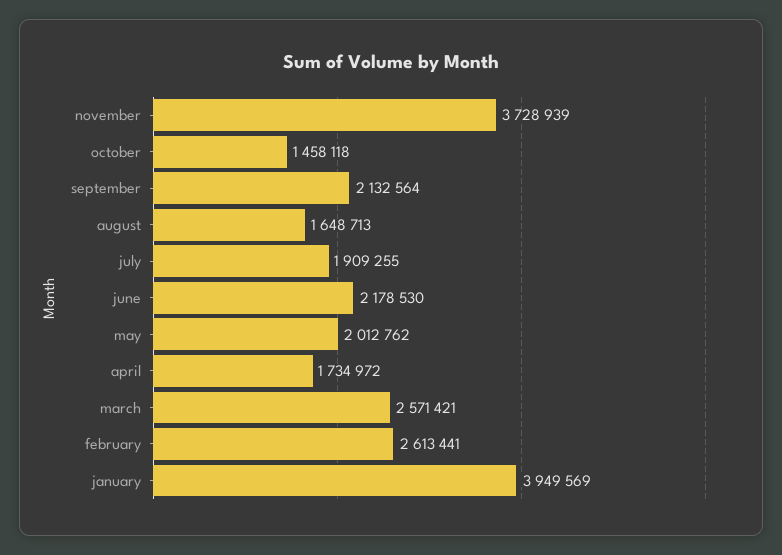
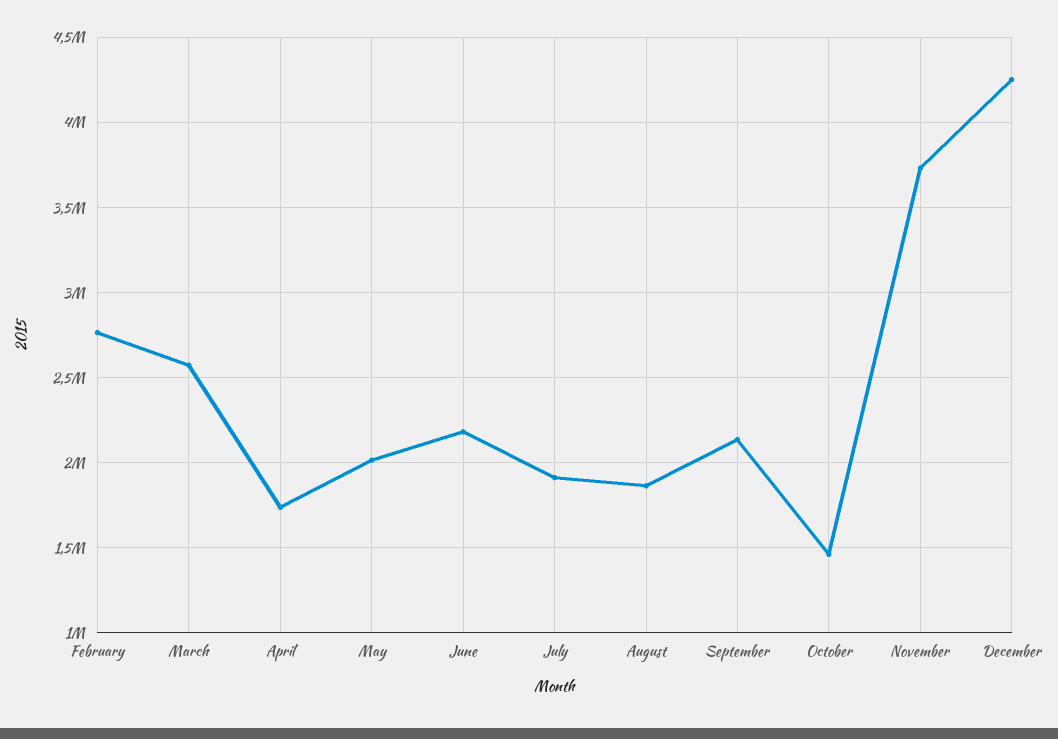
august: 1648713 -> 1850000
february: 2613441 -> 2750000
january: 3949569 -> none
December: none -> 4250000

